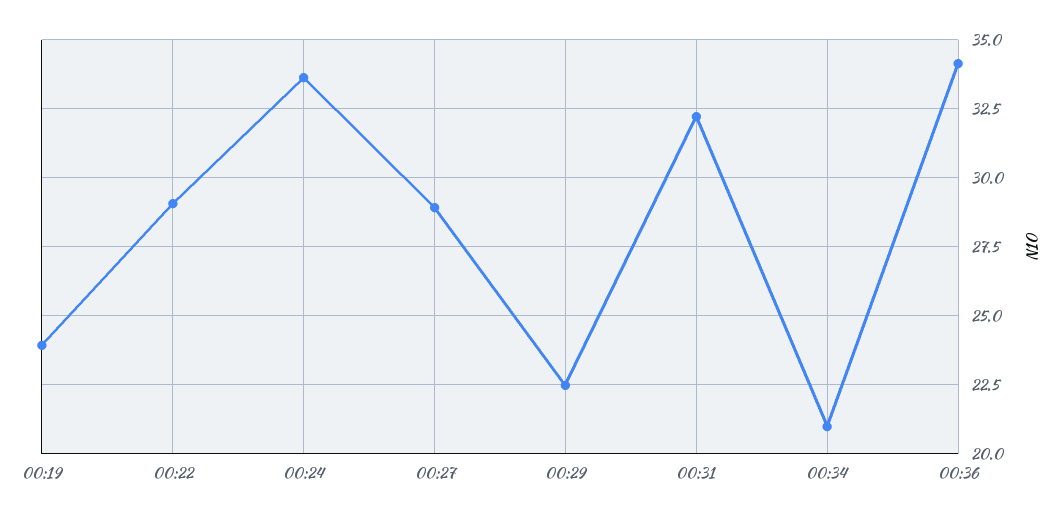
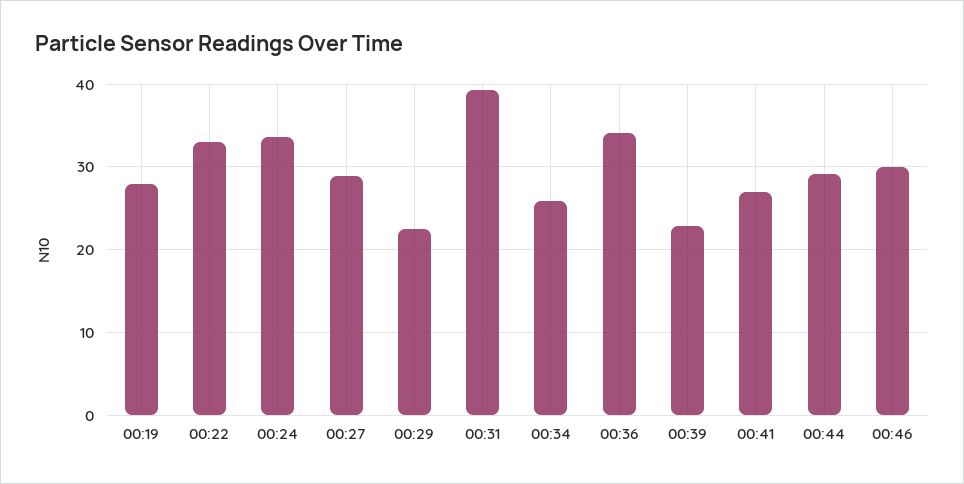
00:19: 24 -> 28
00:22: 29 -> 33
00:31: 32.25 -> 39
00:34: 21 -> 26
00:39: none -> 23
00:41: none -> 27
00:44: none -> 29
00:46: none -> 30

